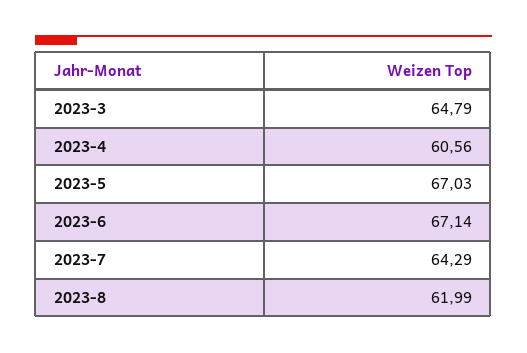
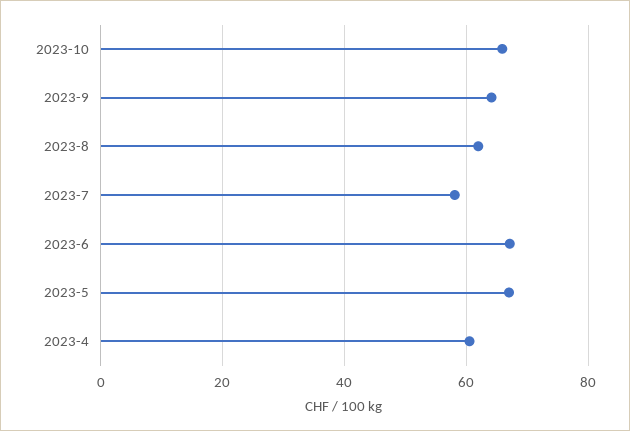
2023-3: 64.79 -> none
2023-7: 64.29 -> 58
2023-10: none -> 66
2023-9: none -> 64

